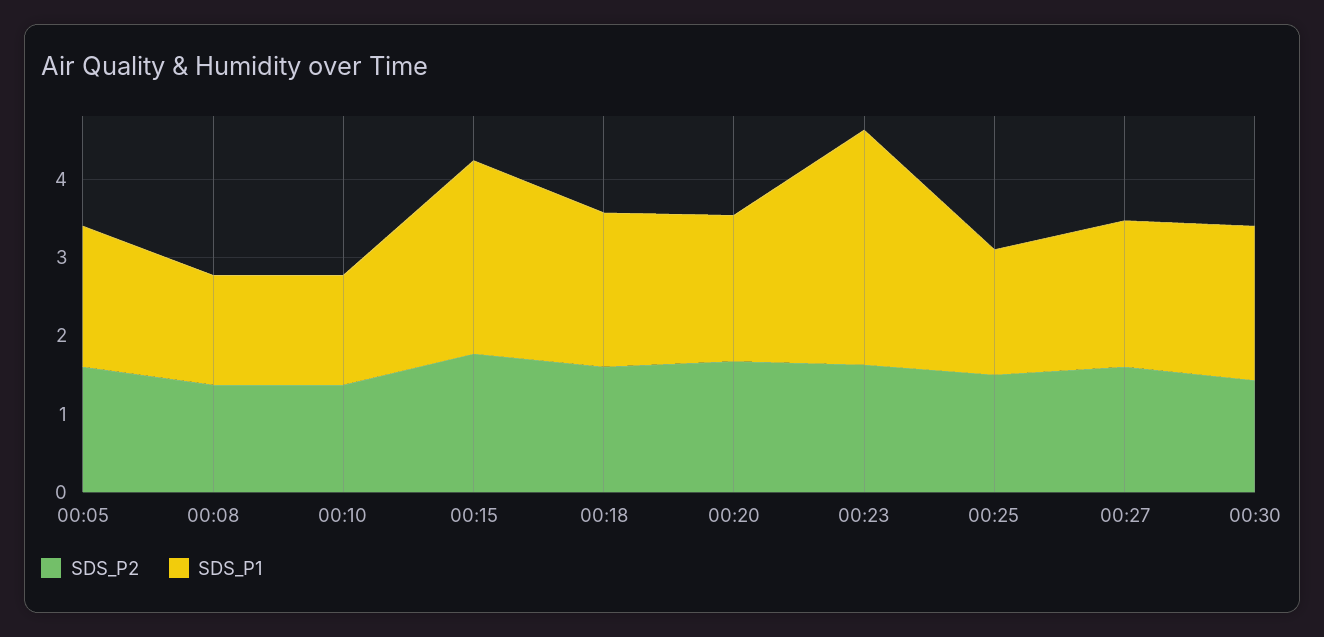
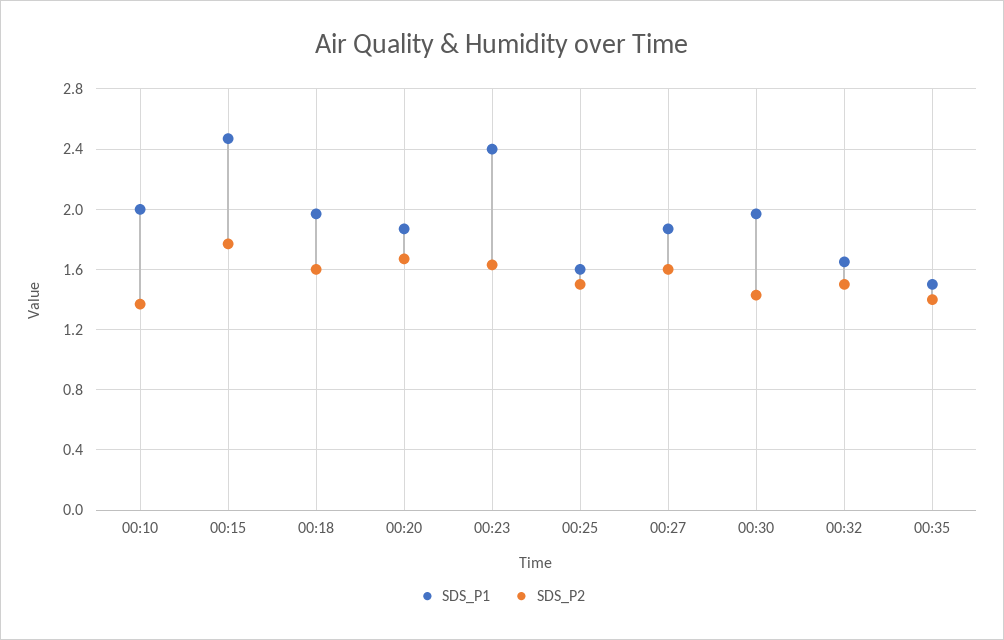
SDS_P2, 00:05: 1.6 -> none
SDS_P1, 00:05: 1.8 -> none
SDS_P2, 00:08: 1.4 -> none
SDS_P1, 00:08: 1.4 -> none
SDS_P1, 00:10: 1.4 -> 2
SDS_P1, 00:23: 3 -> 2.4
SDS_P1, 00:32: none -> 1.65
SDS_P2, 00:32: none -> 1.5
SDS_P1, 00:35: none -> 1.5
SDS_P2, 00:35: none -> 1.4

